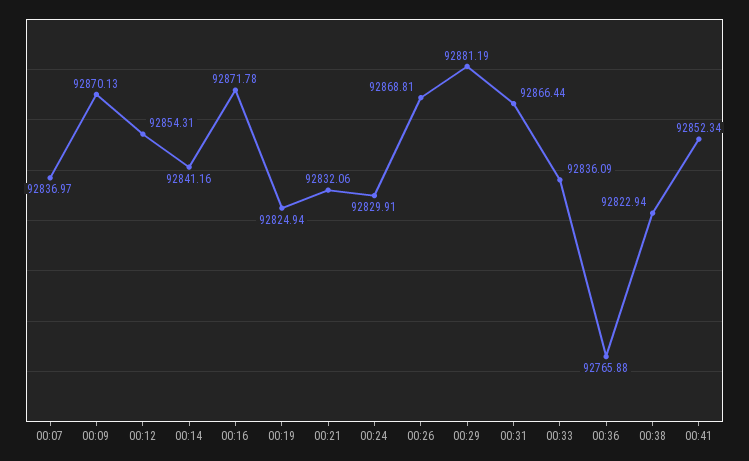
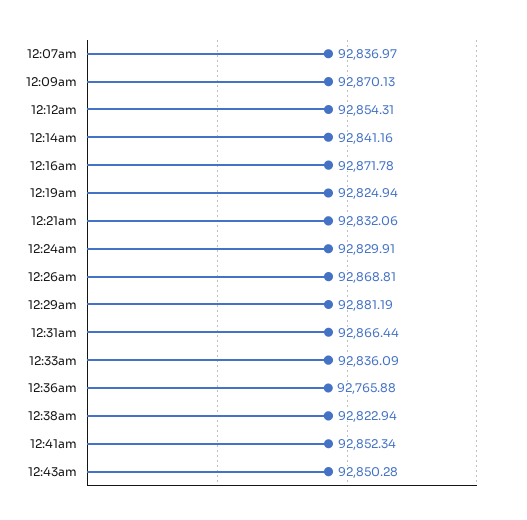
12:43am: none -> 92850.28

